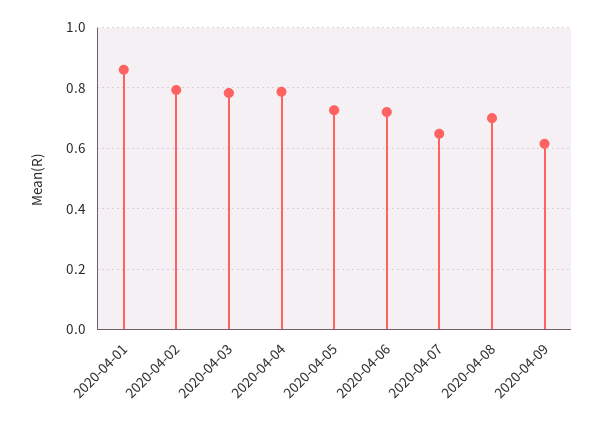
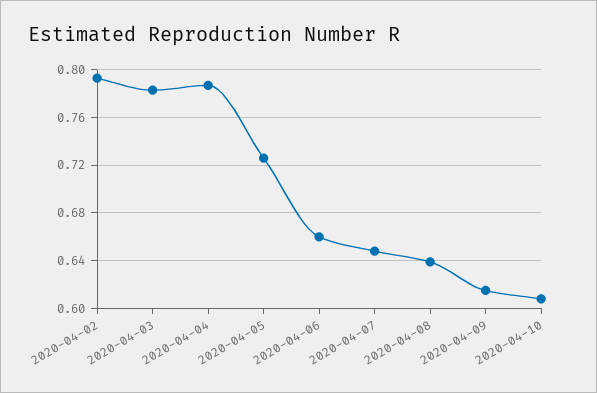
2020-04-01: 0.86 -> none
2020-04-06: 0.72 -> 0.66
2020-04-08: 0.7 -> 0.64
2020-04-10: none -> 0.61

